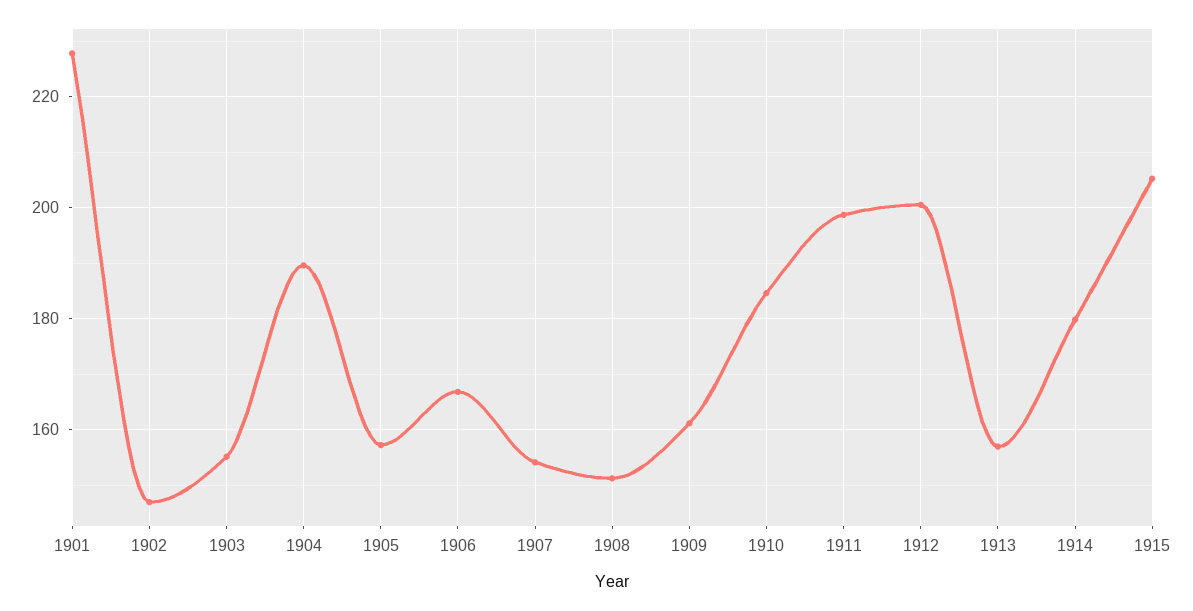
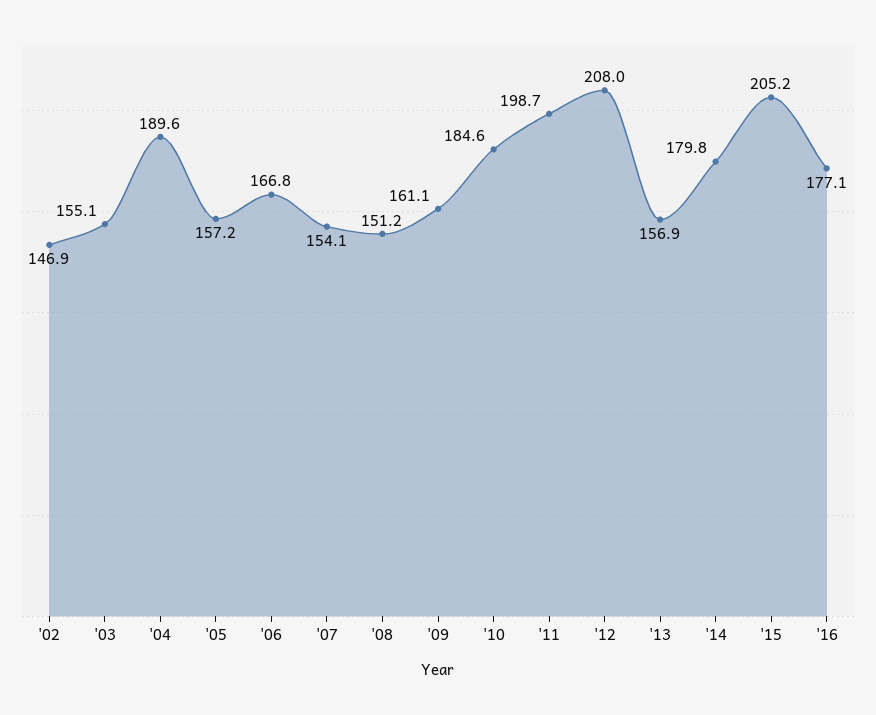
1901: 228 -> none
1912: 200 -> 208
'16: none -> 177.1

